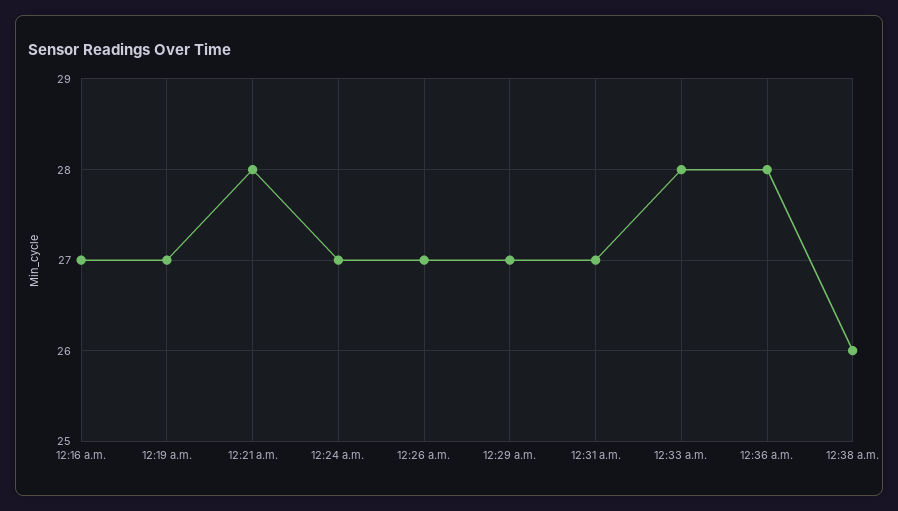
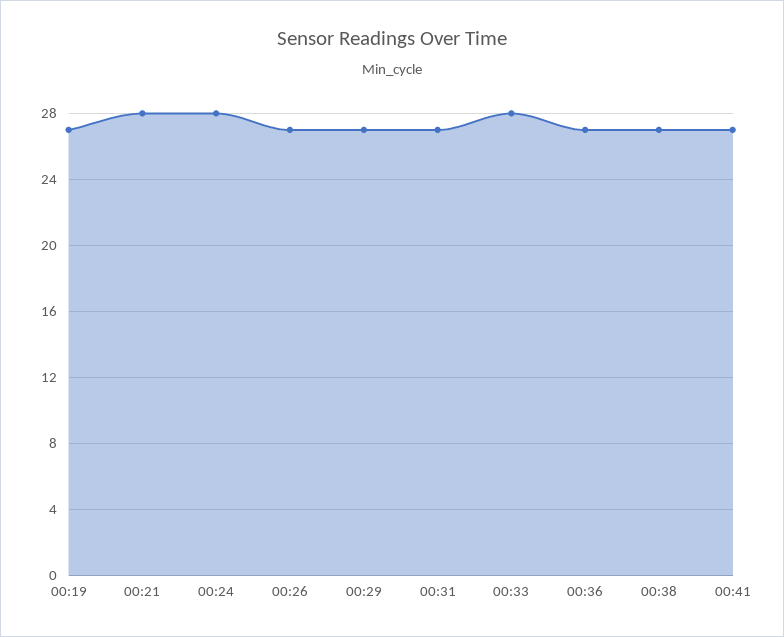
12:16 a.m.: 27 -> none
12:24 a.m.: 27 -> 28
12:36 a.m.: 28 -> 27
12:38 a.m.: 26 -> 27
00:41: none -> 27

